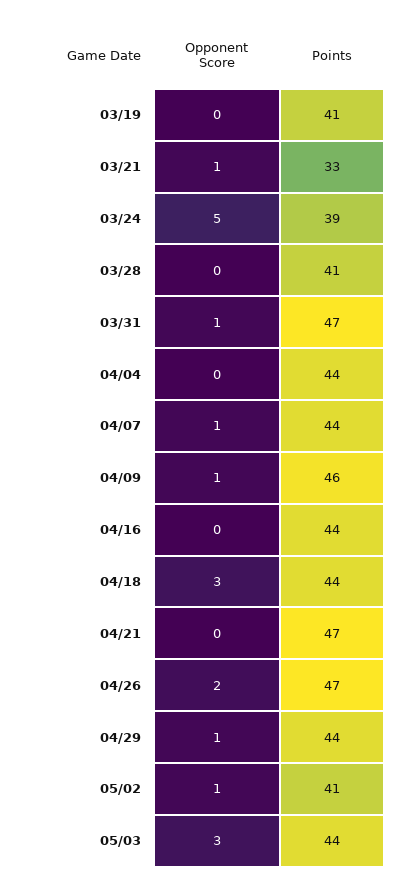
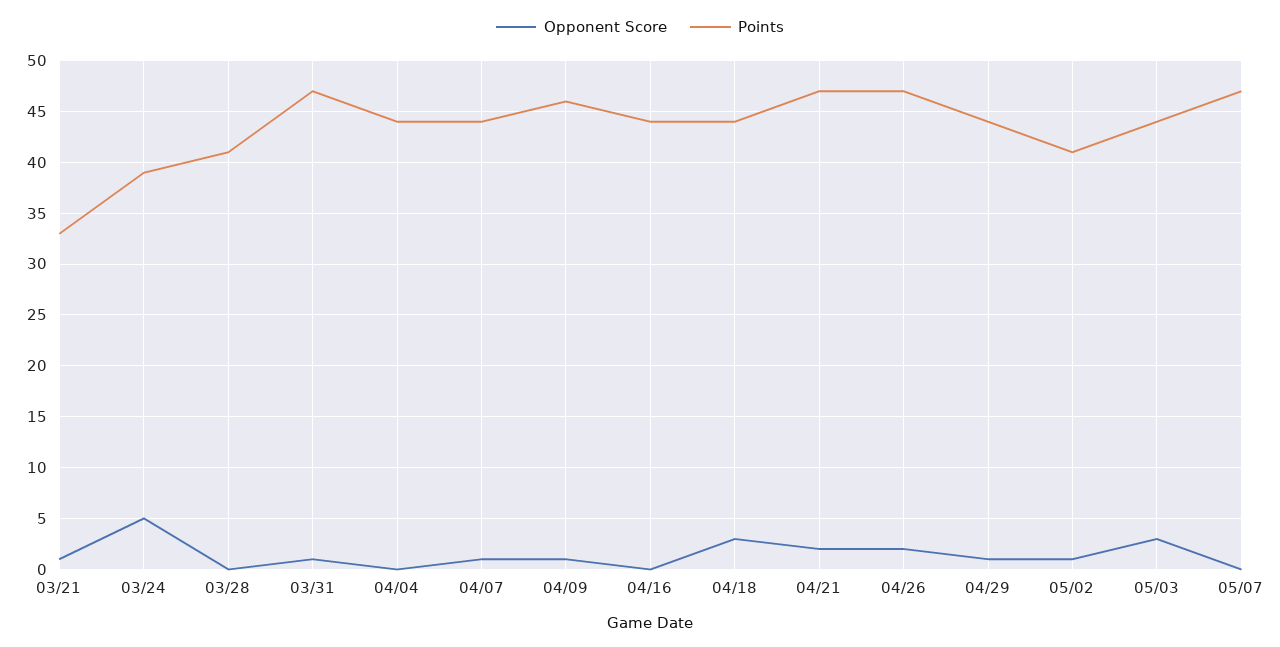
Opponent Score, 03/19: 0 -> none
Points, 03/19: 41 -> none
Opponent Score, 04/21: 0 -> 2
Opponent Score, 05/07: none -> 0
Points, 05/07: none -> 47

